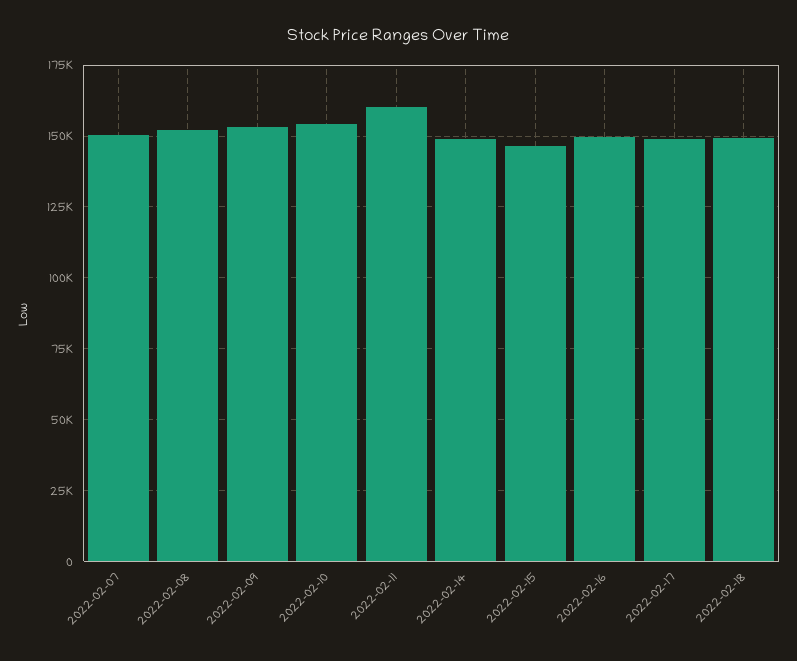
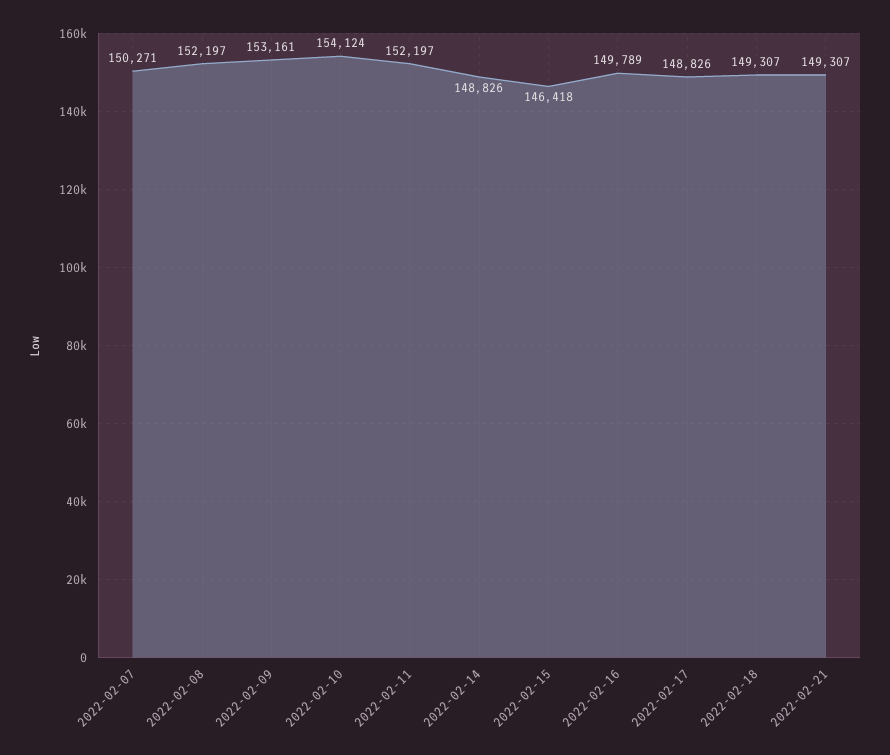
2022-02-11: 160000 -> 152197
2022-02-21: none -> 149307

